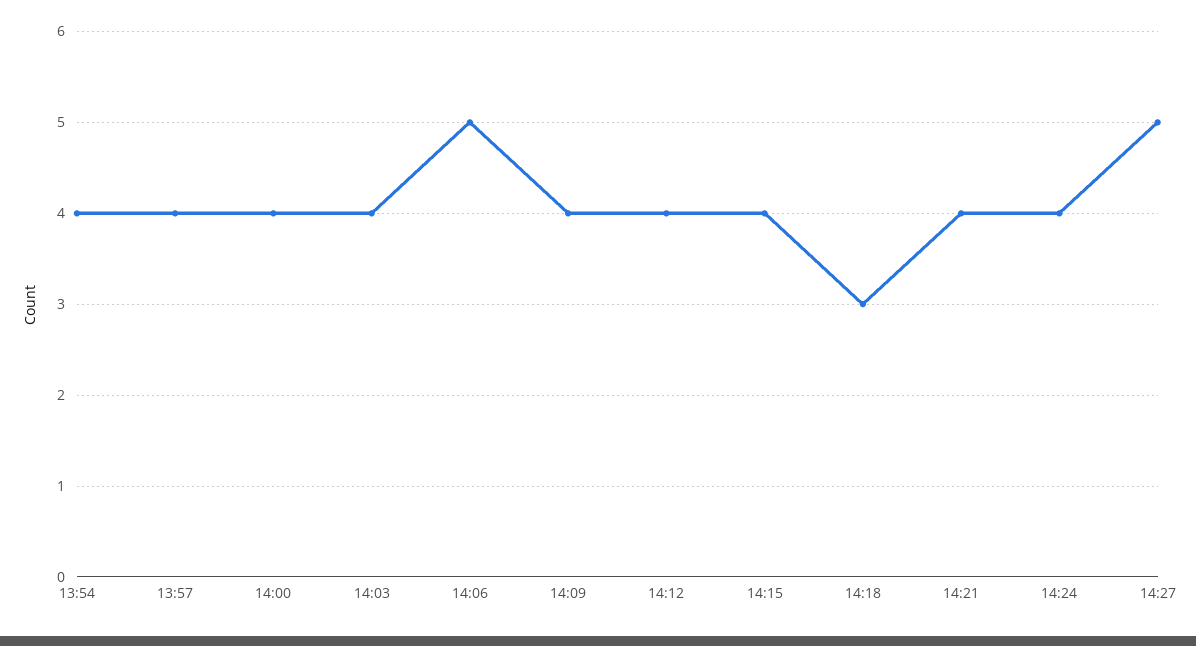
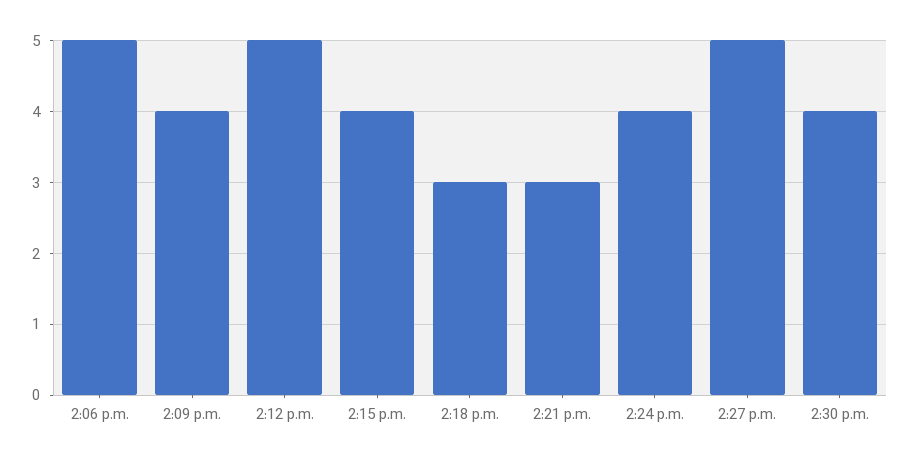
13:54: 4 -> none
13:57: 4 -> none
14:00: 4 -> none
14:03: 4 -> none
14:12: 4 -> 5
14:21: 4 -> 3
2:30 p.m.: none -> 4

